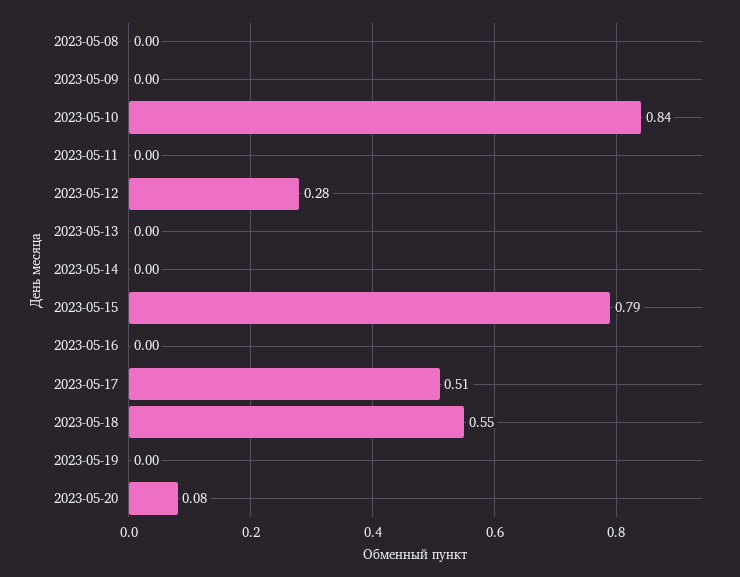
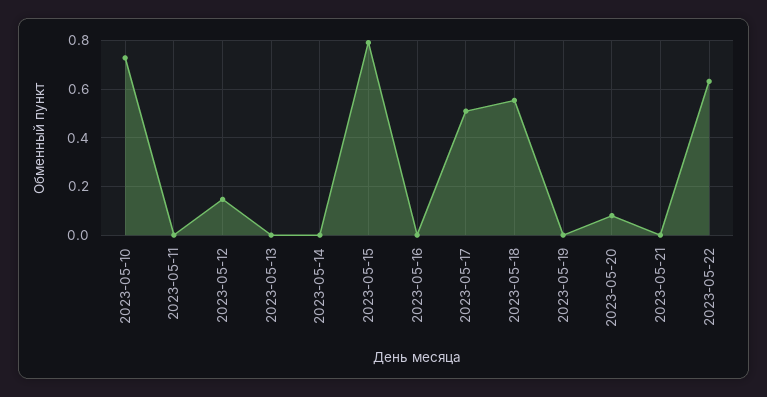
2023-05-08: 0 -> none
2023-05-09: 0 -> none
2023-05-10: 0.84 -> 0.725
2023-05-12: 0.28 -> 0.15
2023-05-21: none -> 0
2023-05-22: none -> 0.625

